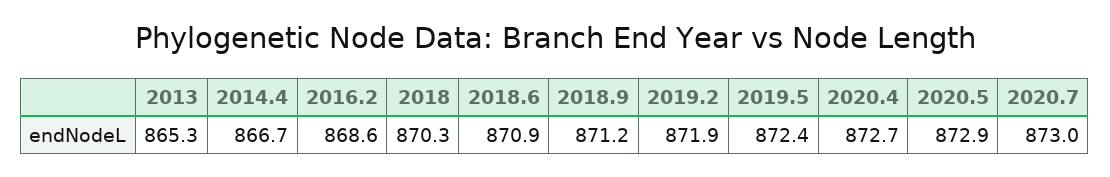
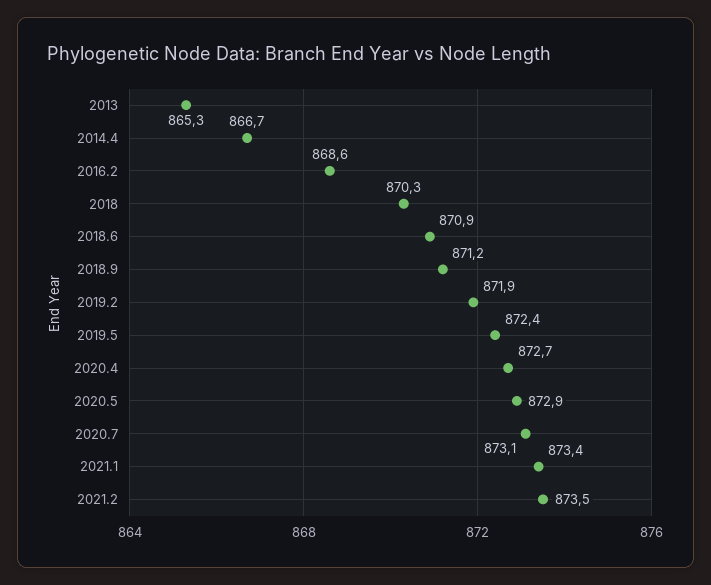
2020.7: 873 -> 873.1
2021.1: none -> 873.4
2021.2: none -> 873.5

